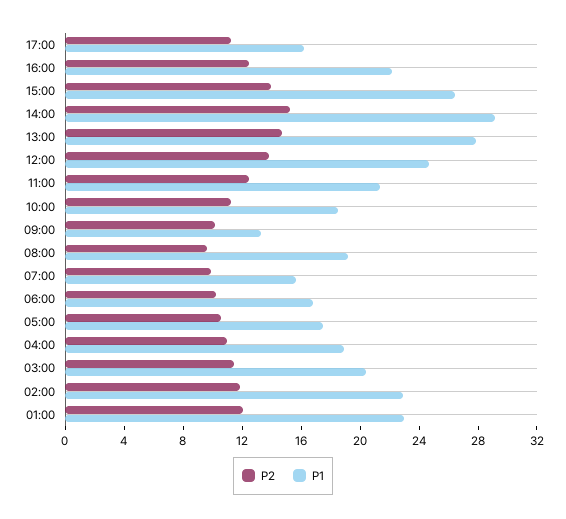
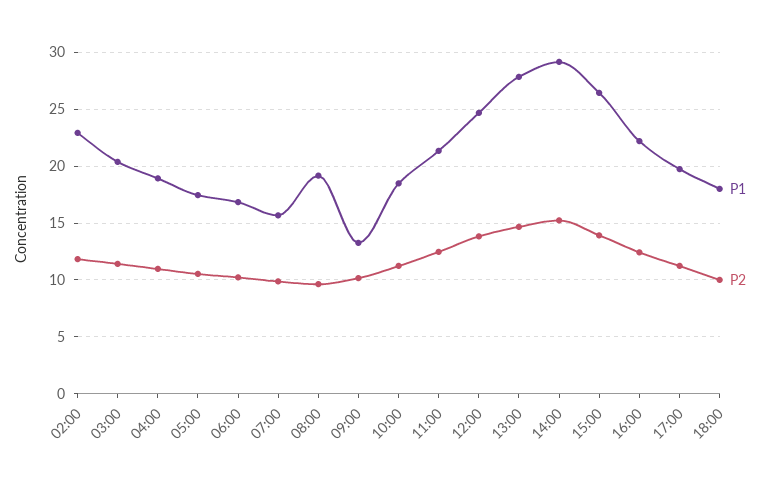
P1, 17:00: 16 -> 20
P2, 01:00: 12 -> none
P1, 01:00: 23 -> none
P1, 18:00: none -> 18
P2, 18:00: none -> 10

